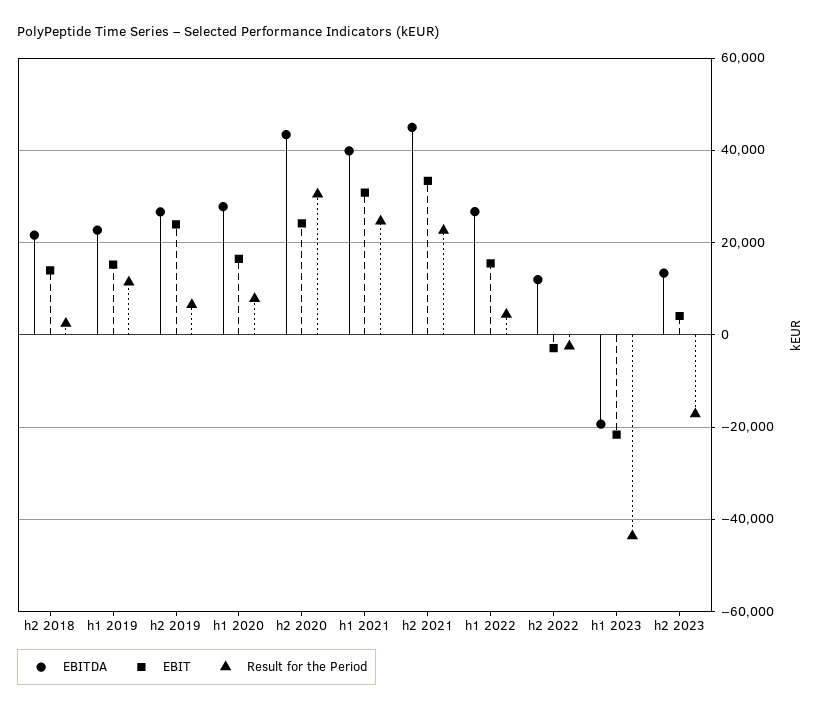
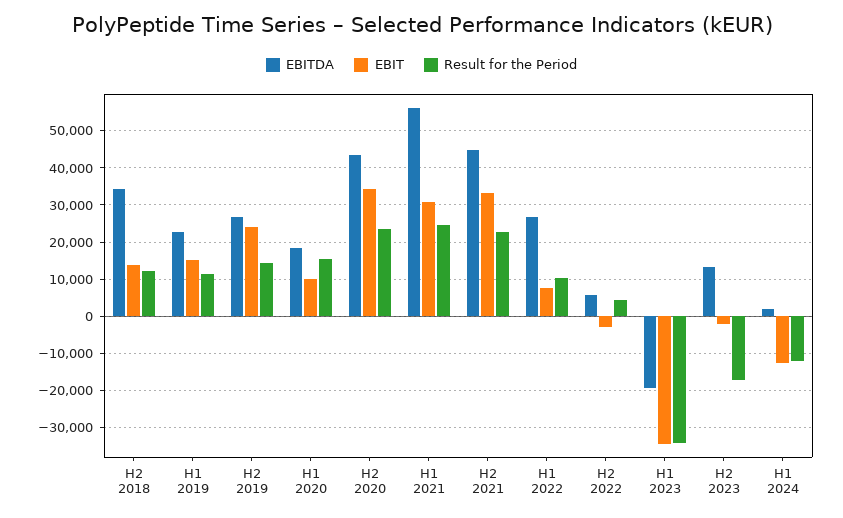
EBITDA, h2 2018: 22000 -> 34000
Result for the Period, h2 2018: 2000 -> 12000
Result for the Period, h2 2019: 6000 -> 14000
EBITDA, h1 2020: 28000 -> 18000
EBIT, h1 2020: 16000 -> 10000
Result for the Period, h1 2020: 8000 -> 16000
EBIT, h2 2020: 24000 -> 34000
Result for the Period, h2 2020: 30000 -> 24000
EBITDA, h1 2021: 40000 -> 56000
EBIT, h1 2022: 16000 -> 8000
Result for the Period, h1 2022: 4000 -> 10000
EBITDA, h2 2022: 12000 -> 6000
Result for the Period, h2 2022: -2000 -> 4000
EBIT, h1 2023: -22000 -> -34000
Result for the Period, h1 2023: -44000 -> -34000
EBIT, h2 2023: 4000 -> -2000
EBITDA, H1 2024: none -> 2000
EBIT, H1 2024: none -> -12000
Result for the Period, H1 2024: none -> -12000

